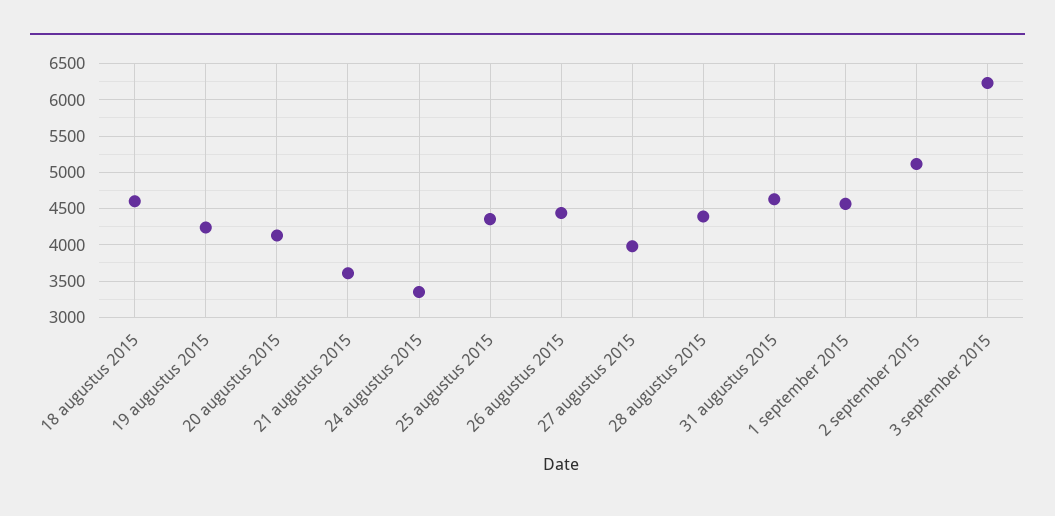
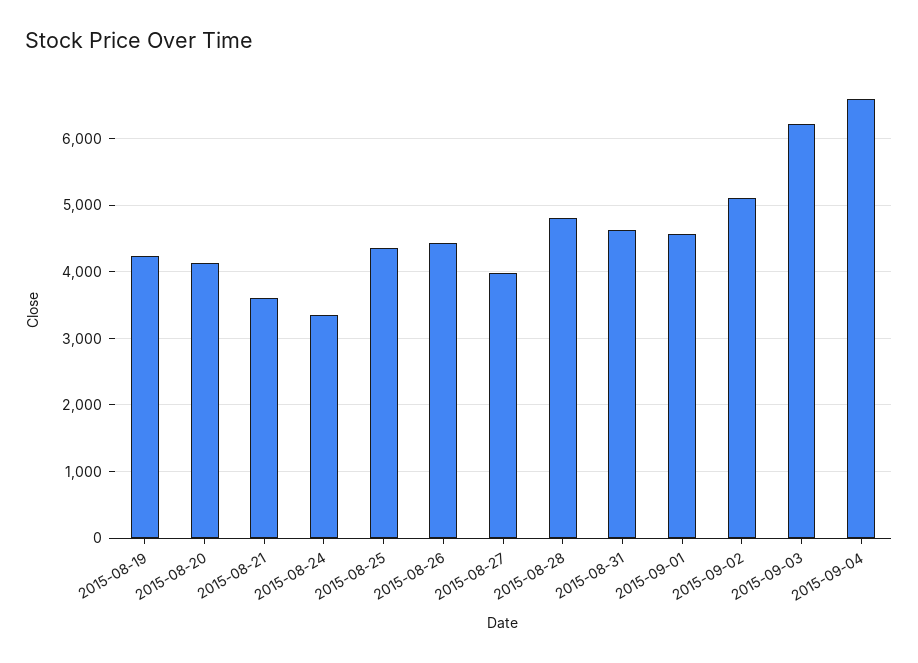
18 augustus 2015: 4600 -> none
28 augustus 2015: 4400 -> 4800
2015-09-04: none -> 6600

